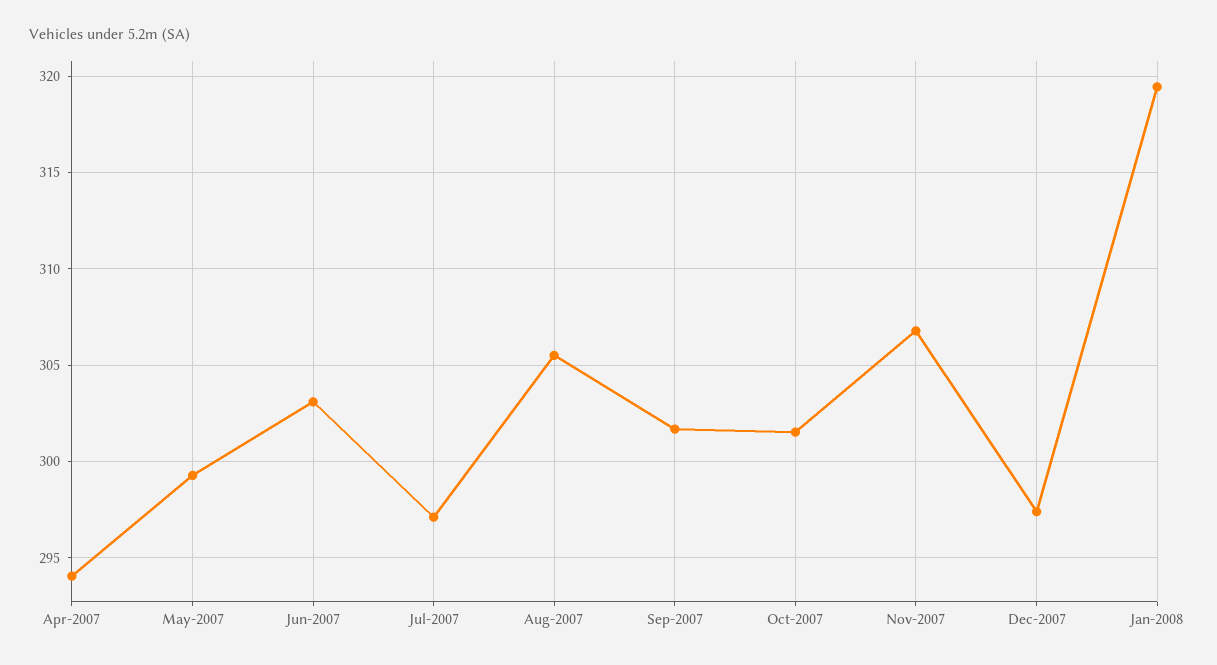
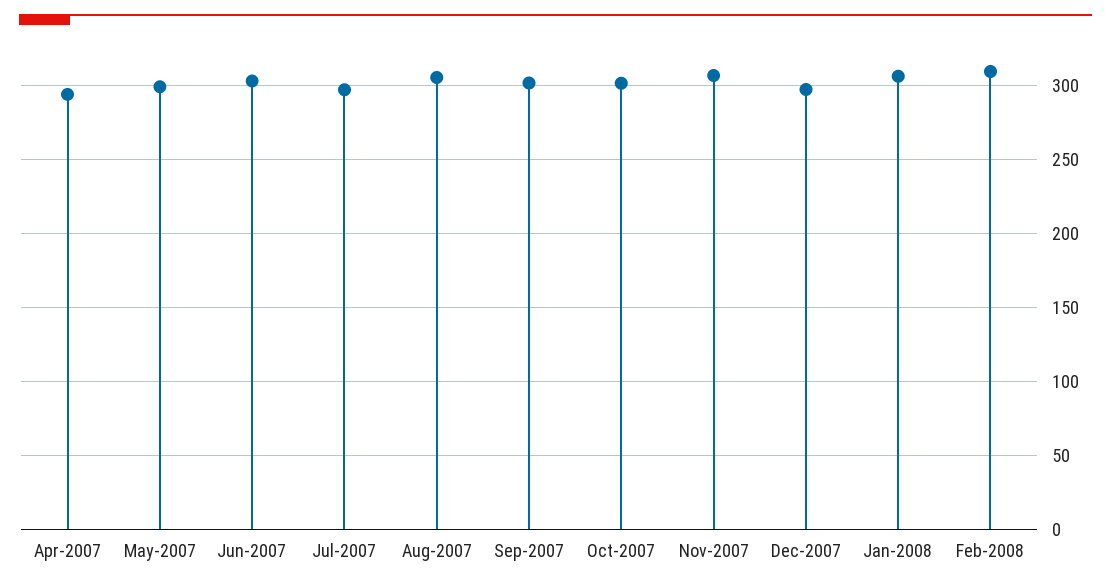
Jan-2008: 319.5 -> 305
Feb-2008: none -> 310

